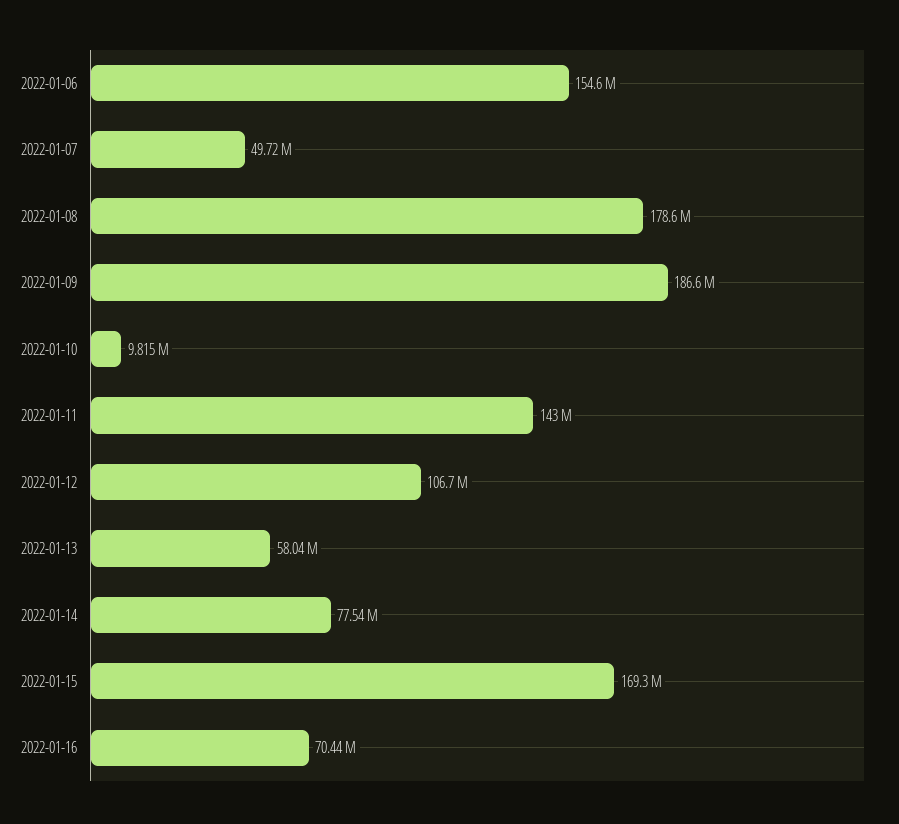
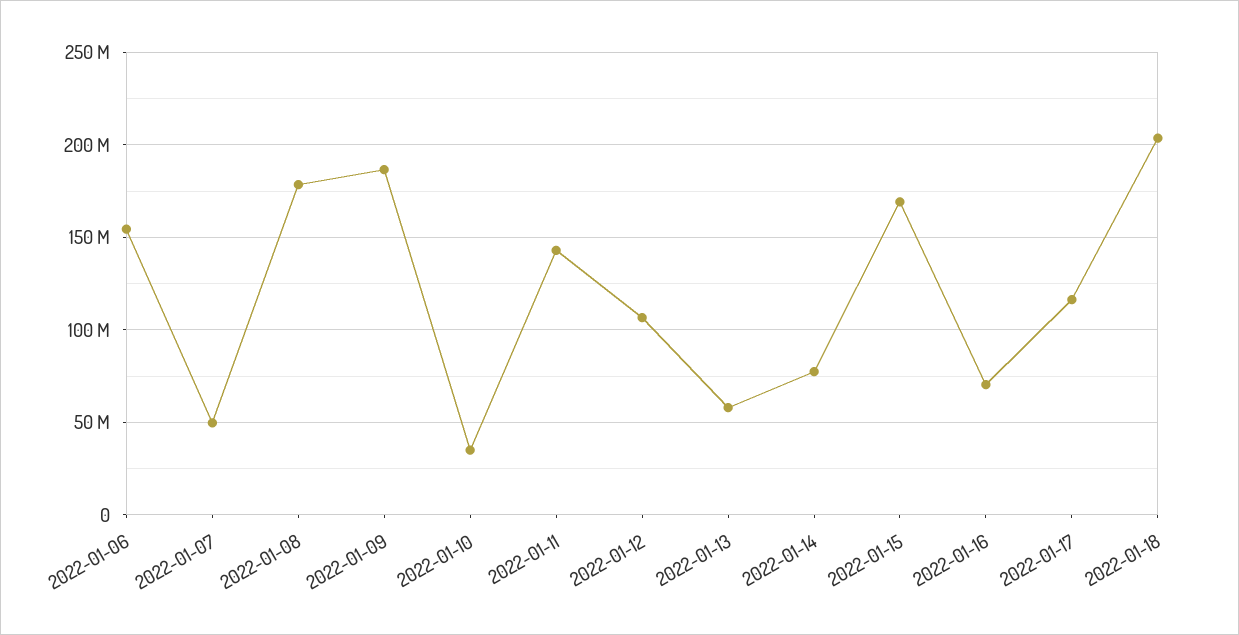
2022-01-10: 9815000 -> 35000000
2022-01-17: none -> 115000000
2022-01-18: none -> 205000000

